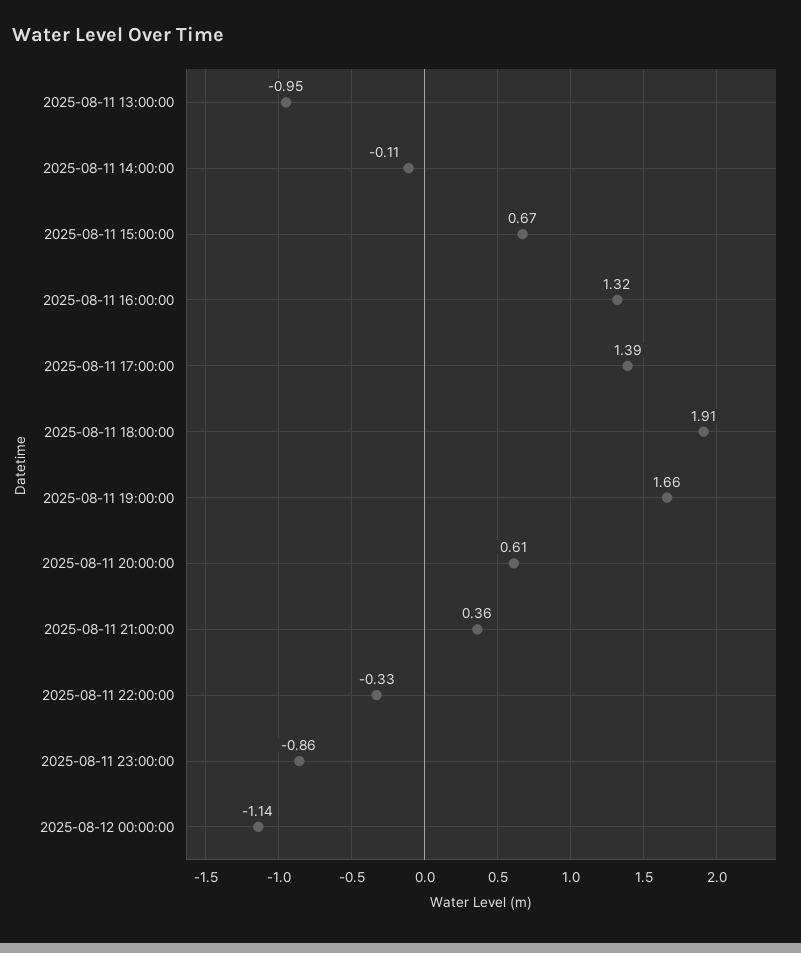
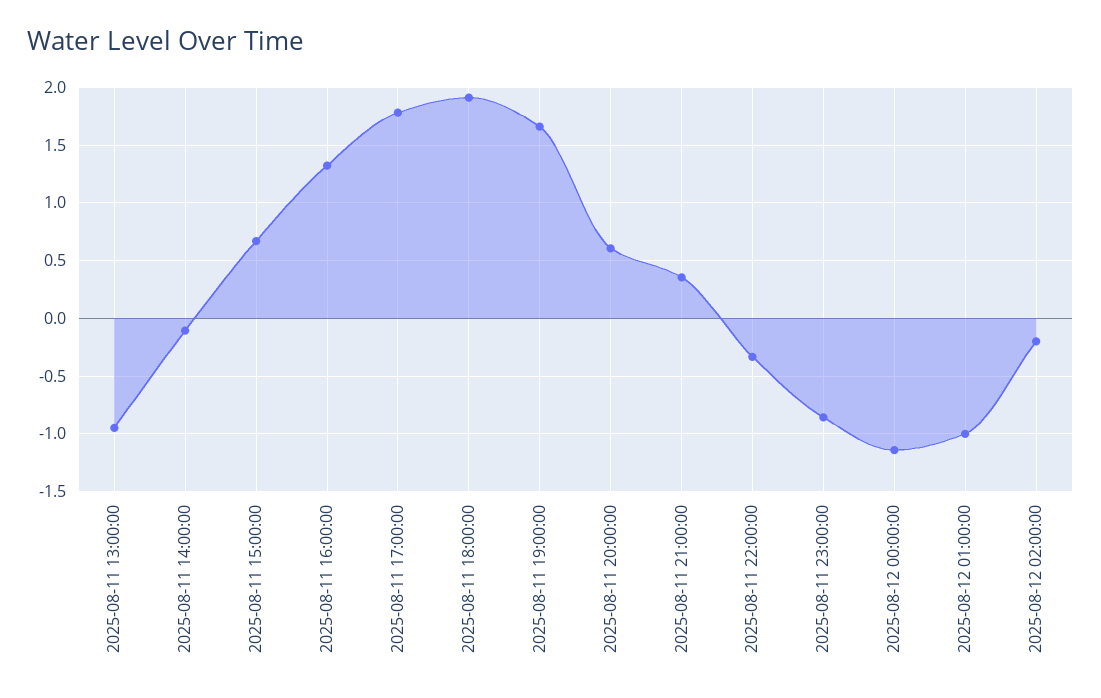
2025-08-11 17:00:00: 1.39 -> 1.8
2025-08-12 01:00:00: none -> -1
2025-08-12 02:00:00: none -> -0.2

